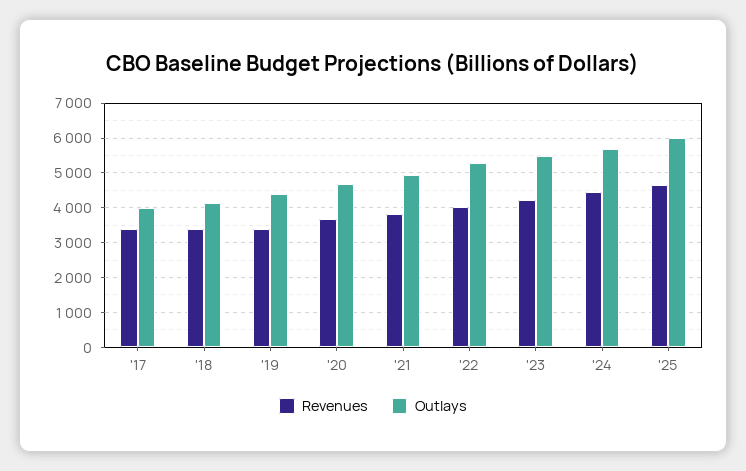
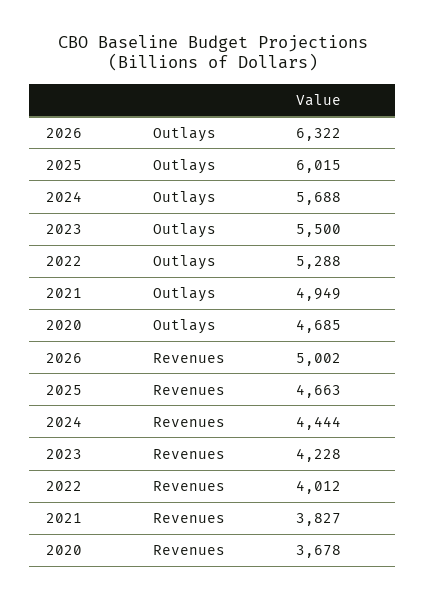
Revenues, '17: 3400 -> none
Outlays, '17: 4000 -> none
Revenues, '18: 3400 -> none
Outlays, '18: 4200 -> none
Revenues, '19: 3400 -> none
Outlays, '19: 4400 -> none
Outlays, 2026: none -> 6322
Revenues, 2026: none -> 5002

